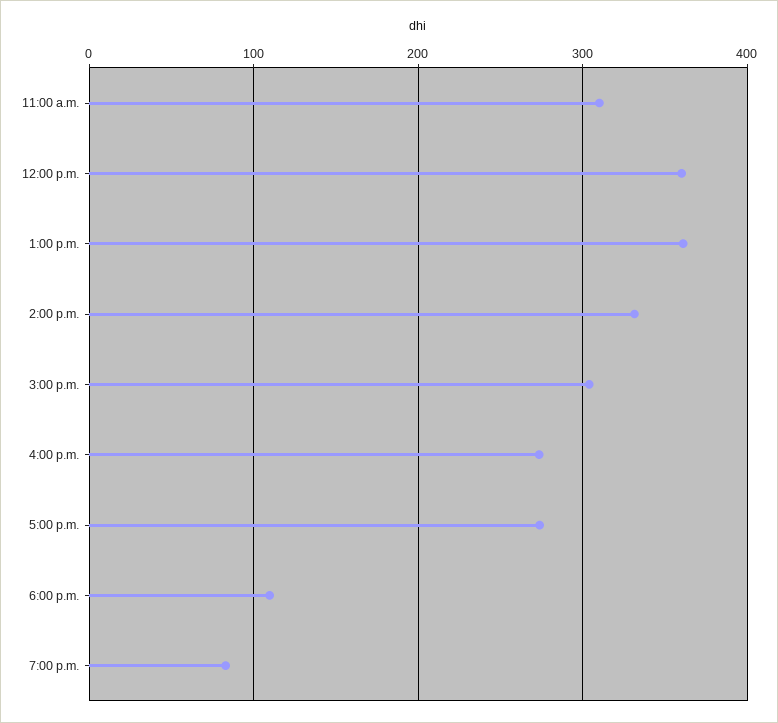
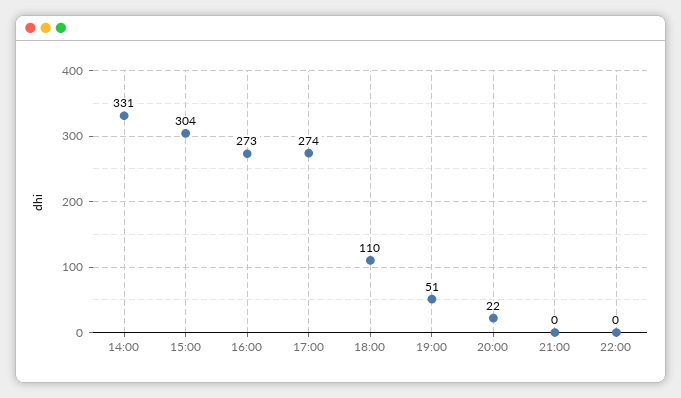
11:00 a.m.: 310 -> none
12:00 p.m.: 360 -> none
1:00 p.m.: 360 -> none
7:00 p.m.: 80 -> 51
20:00: none -> 22
21:00: none -> 0
22:00: none -> 0

